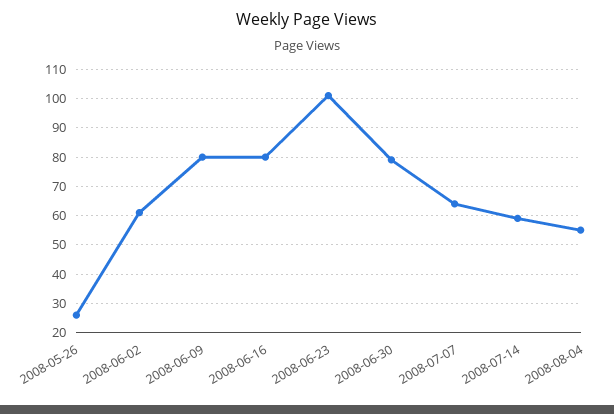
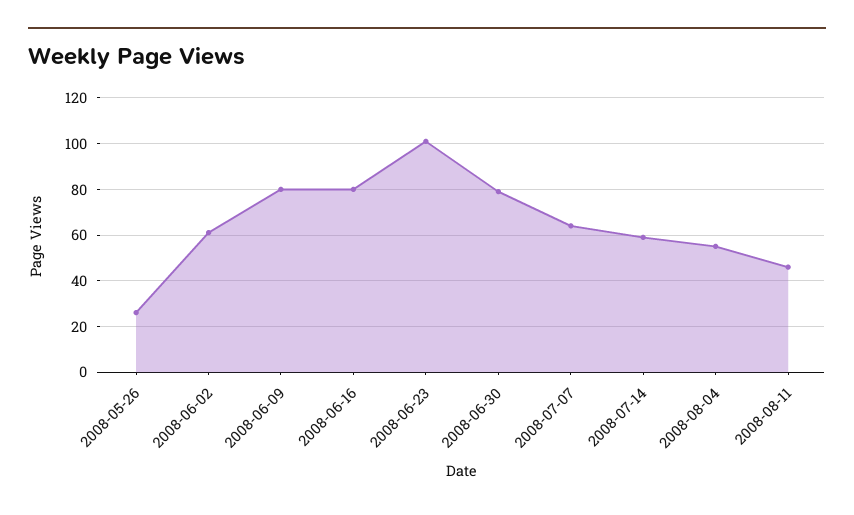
2008-08-11: none -> 45

